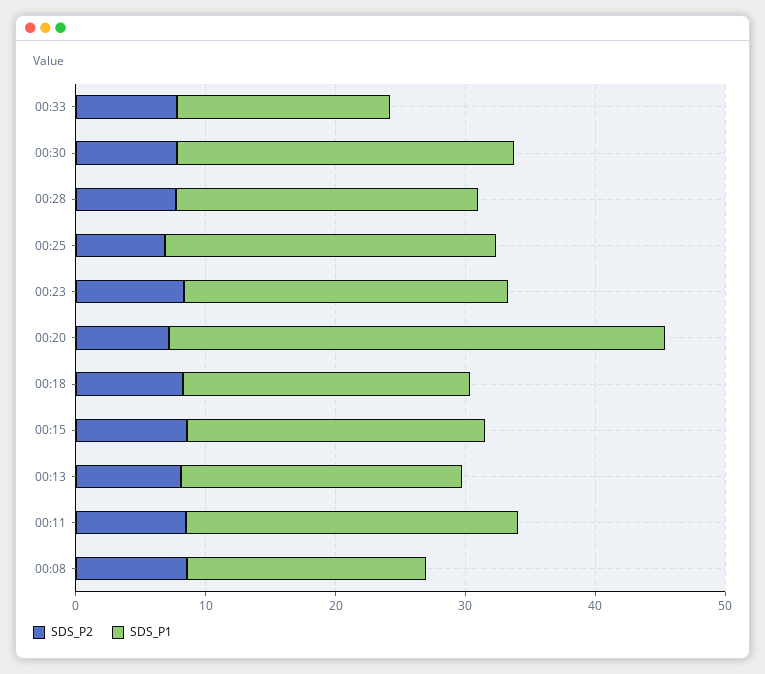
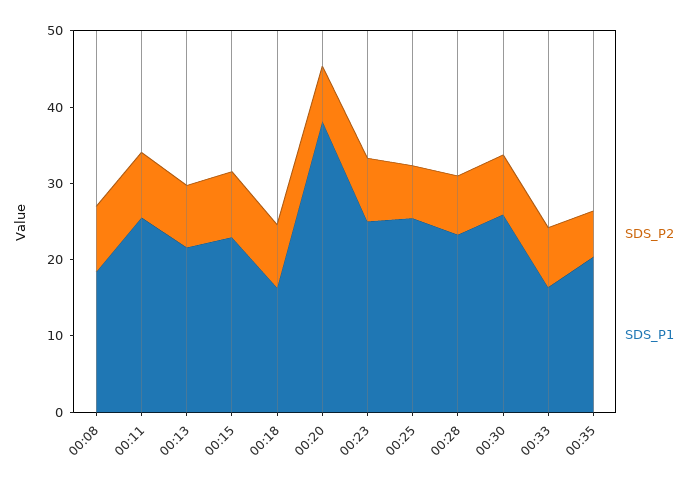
SDS_P1, 00:18: 22 -> 16
SDS_P2, 00:35: none -> 6
SDS_P1, 00:35: none -> 20

